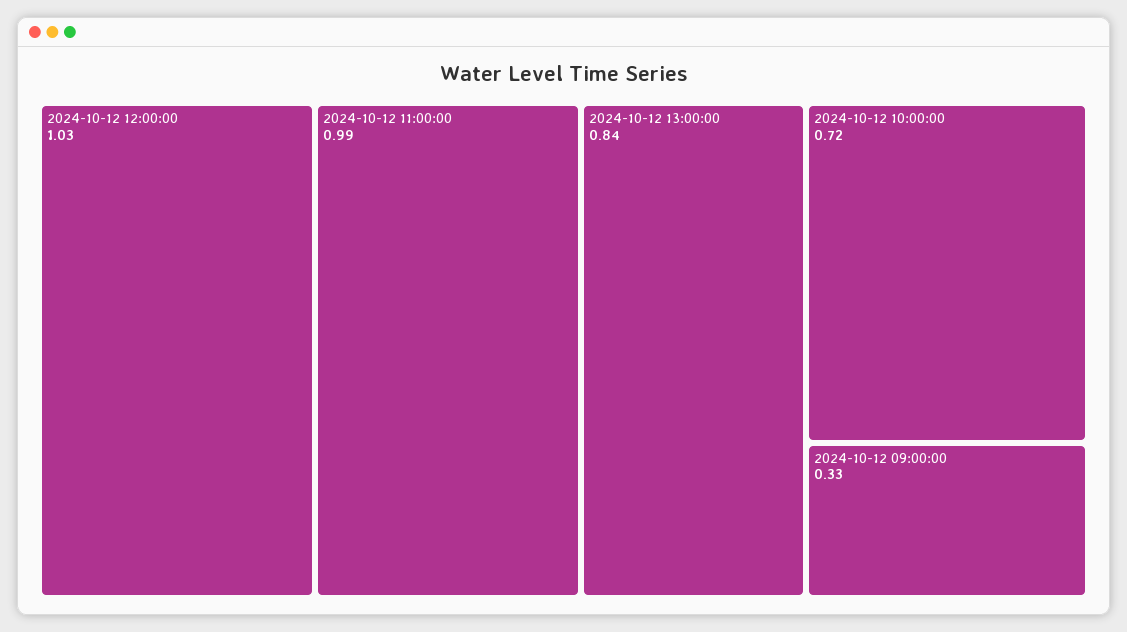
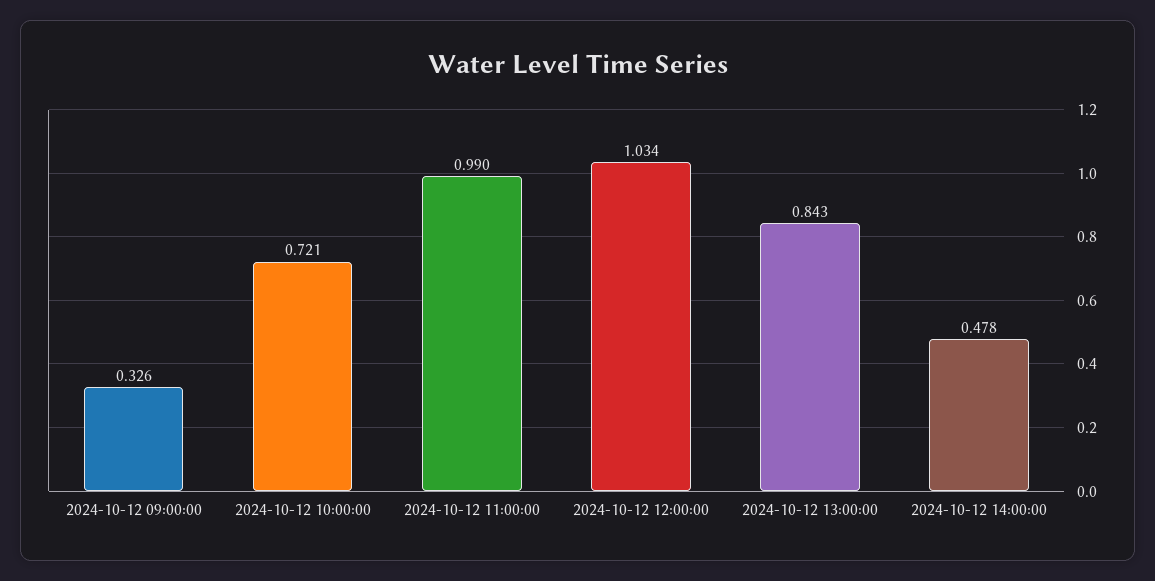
2024-10-12 14:00:00: none -> 0.478

